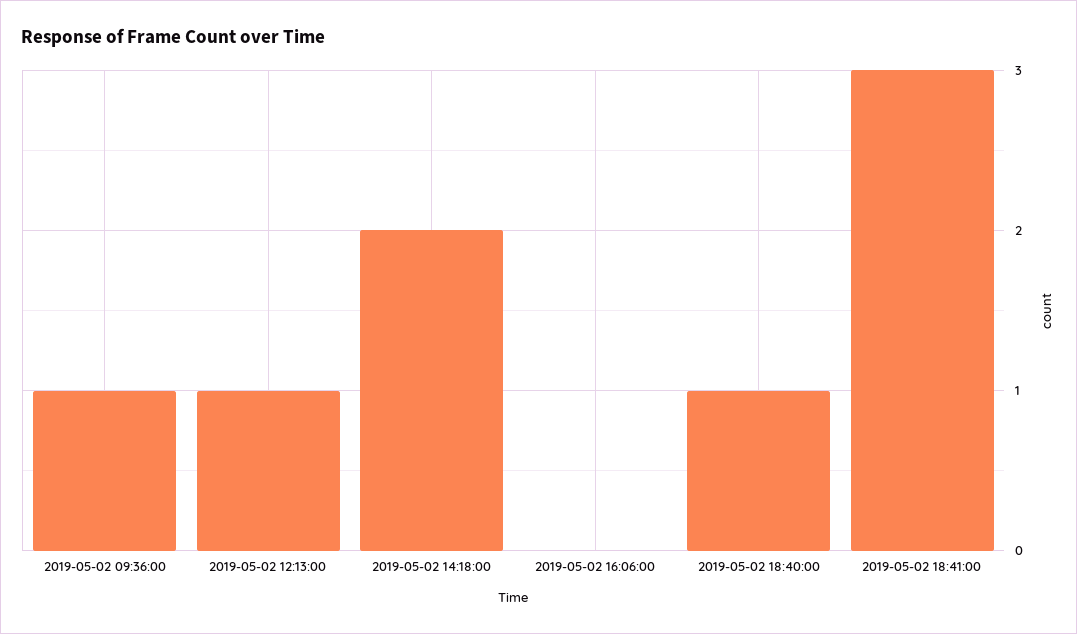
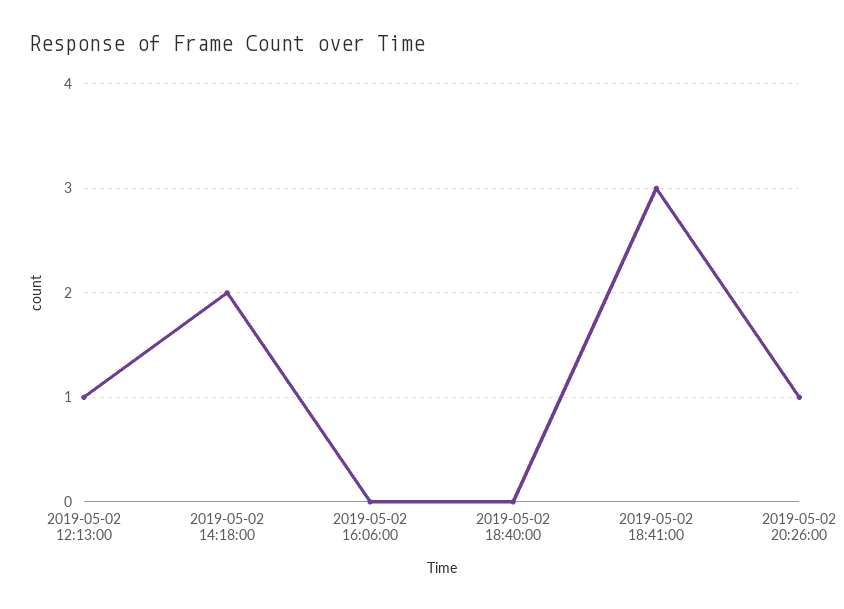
2019-05-02 09:36:00: 1 -> none
2019-05-02 18:40:00: 1 -> 0
2019-05-02 20:26:00: none -> 1

